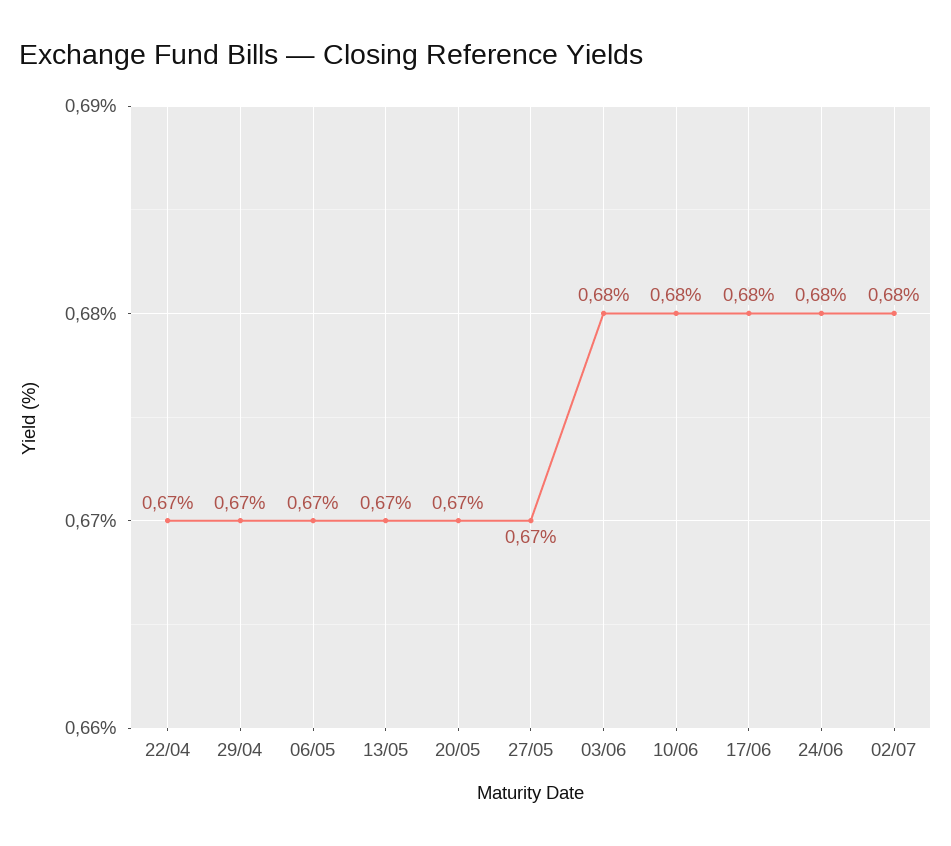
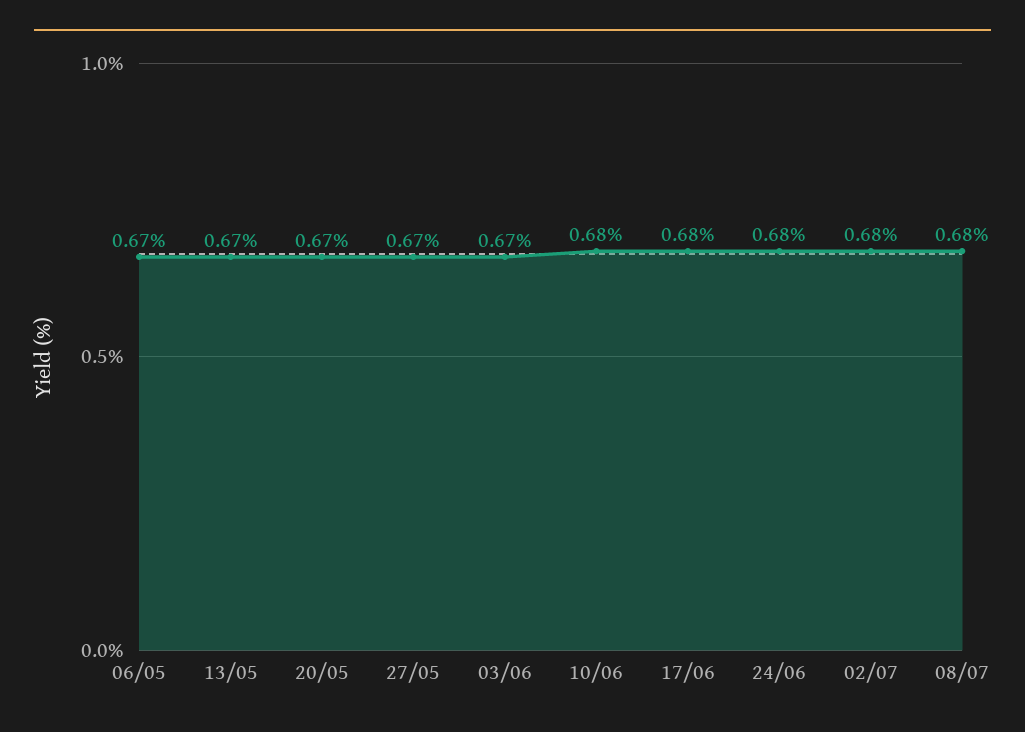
22/04: 0.67 -> none
29/04: 0.67 -> none
03/06: 0.68 -> 0.67
08/07: none -> 0.68

